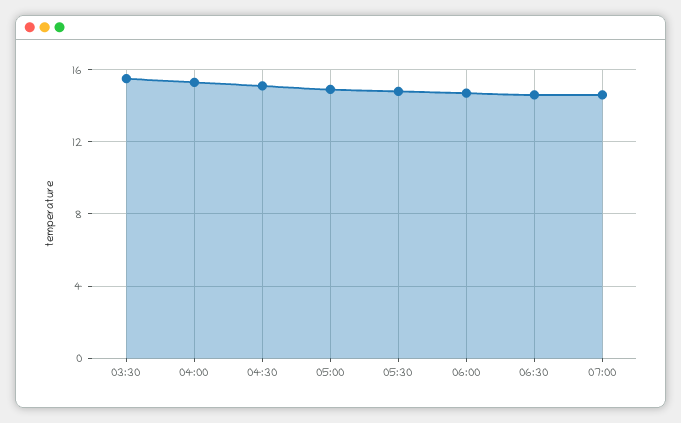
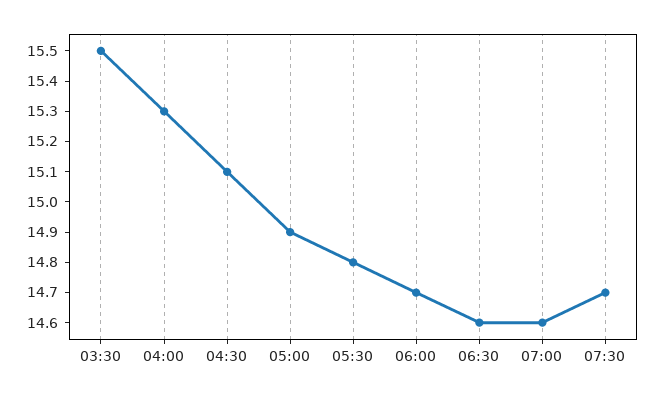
07:30: none -> 14.7

